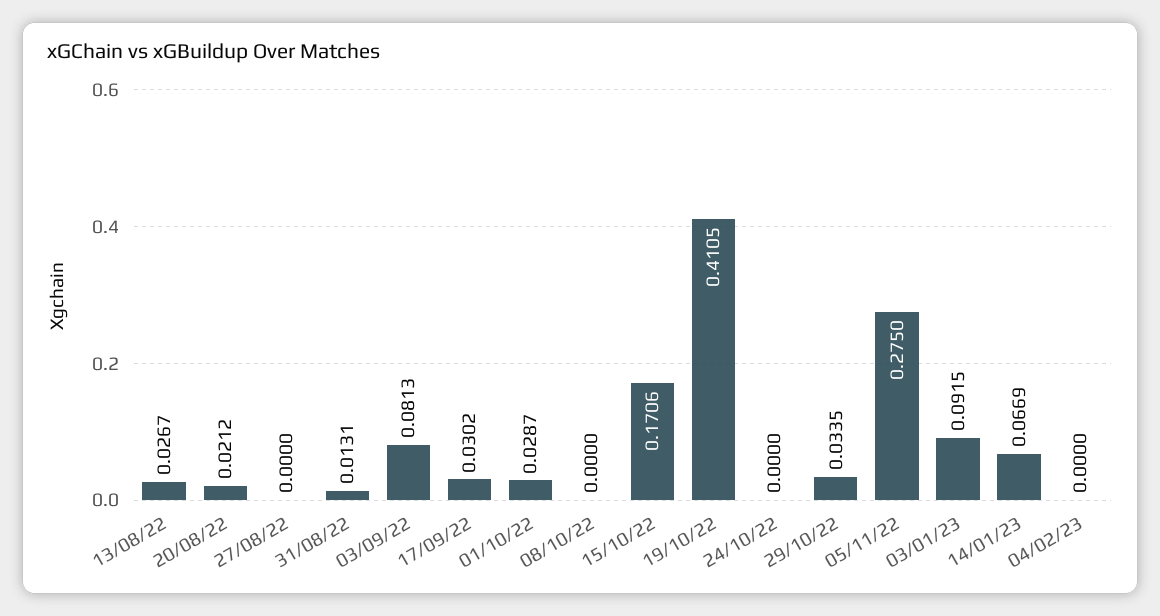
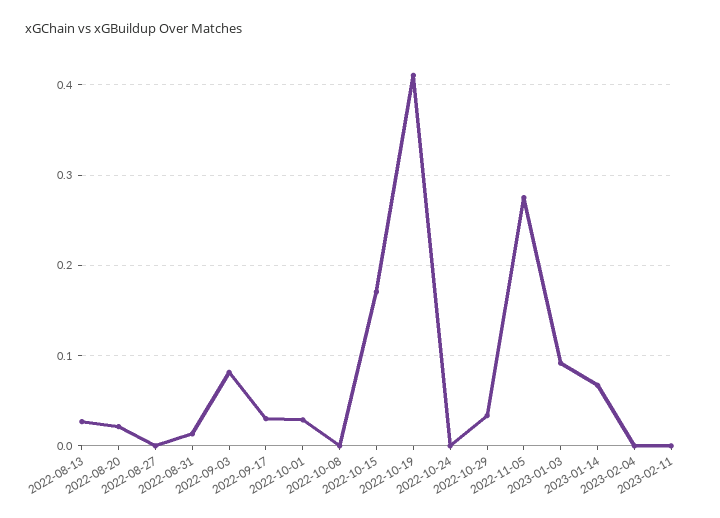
2023-02-11: none -> 0

